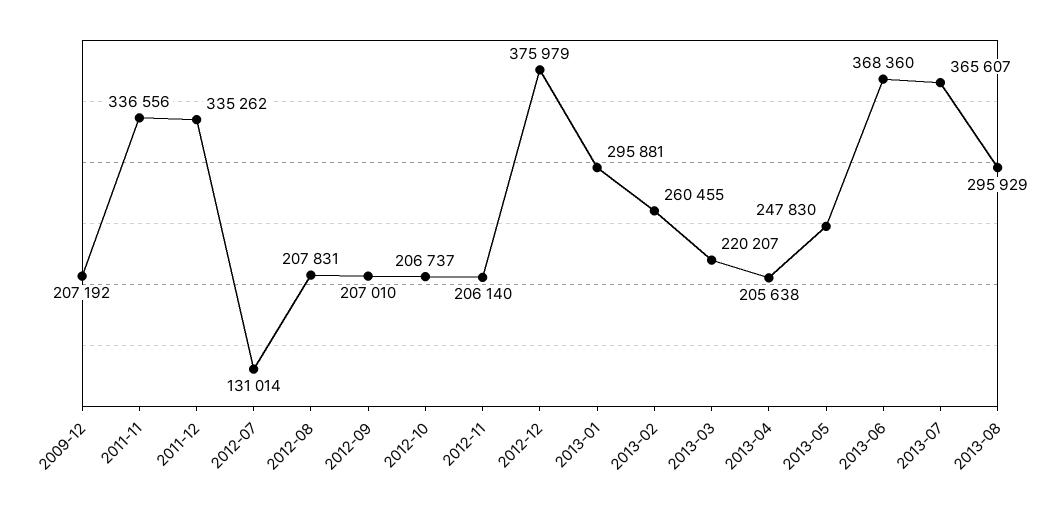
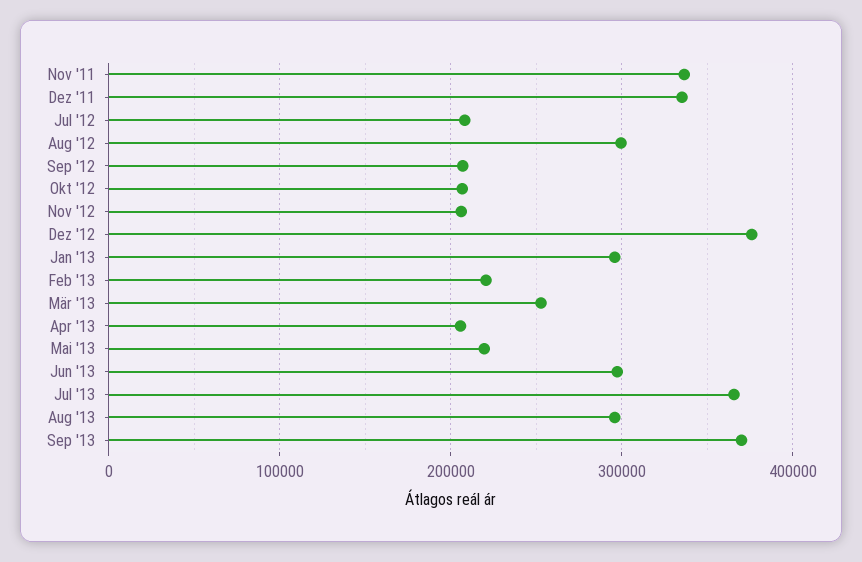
2009-12: 207192 -> none
2012-07: 131014 -> 210000
2012-08: 207831 -> 300000
2013-02: 260455 -> 220000
2013-03: 220207 -> 250000
2013-05: 247830 -> 220000
2013-06: 368360 -> 300000
Sep '13: none -> 370000

